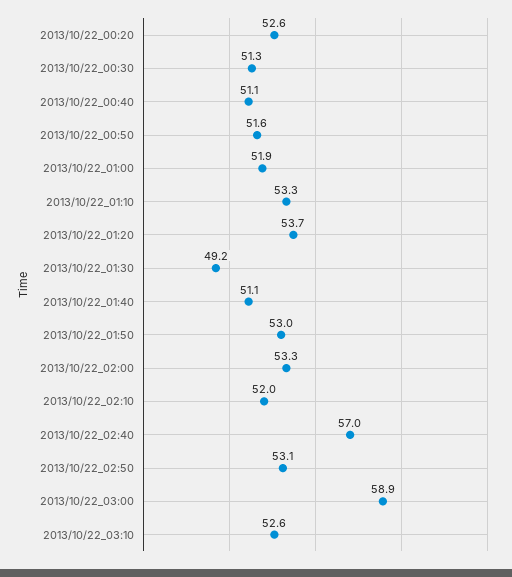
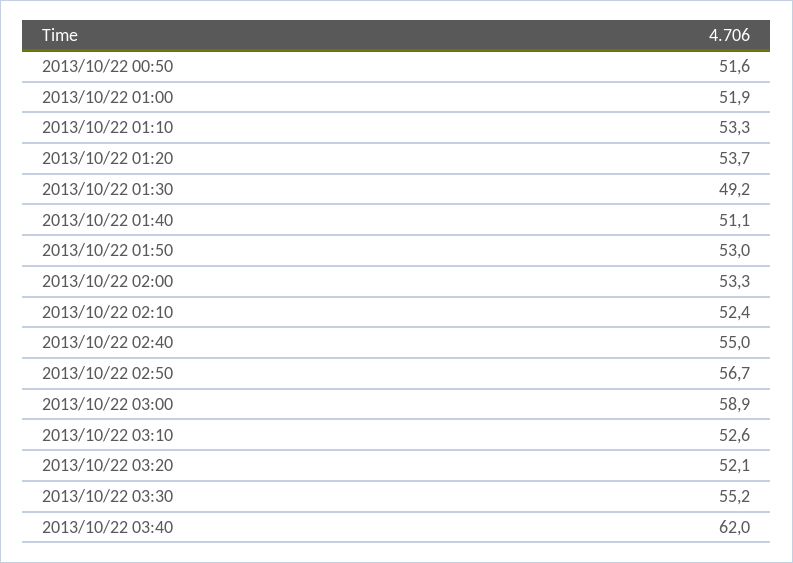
2013/10/22_00:20: 52.6 -> none
2013/10/22_00:30: 51.3 -> none
2013/10/22_00:40: 51.1 -> none
2013/10/22_02:10: 52 -> 52.4
2013/10/22_02:40: 57 -> 55
2013/10/22_02:50: 53.1 -> 56.7
2013/10/22 03:20: none -> 52.1
2013/10/22 03:30: none -> 55.2
2013/10/22 03:40: none -> 62

